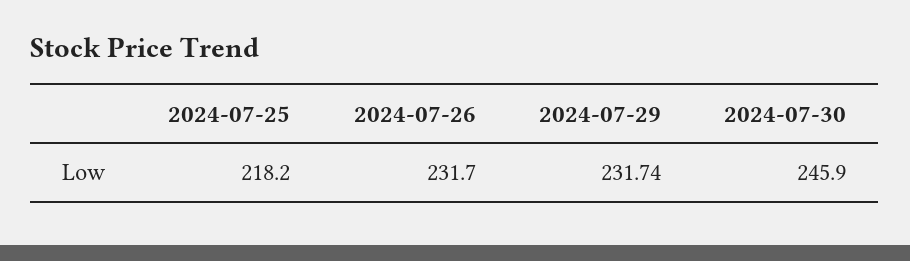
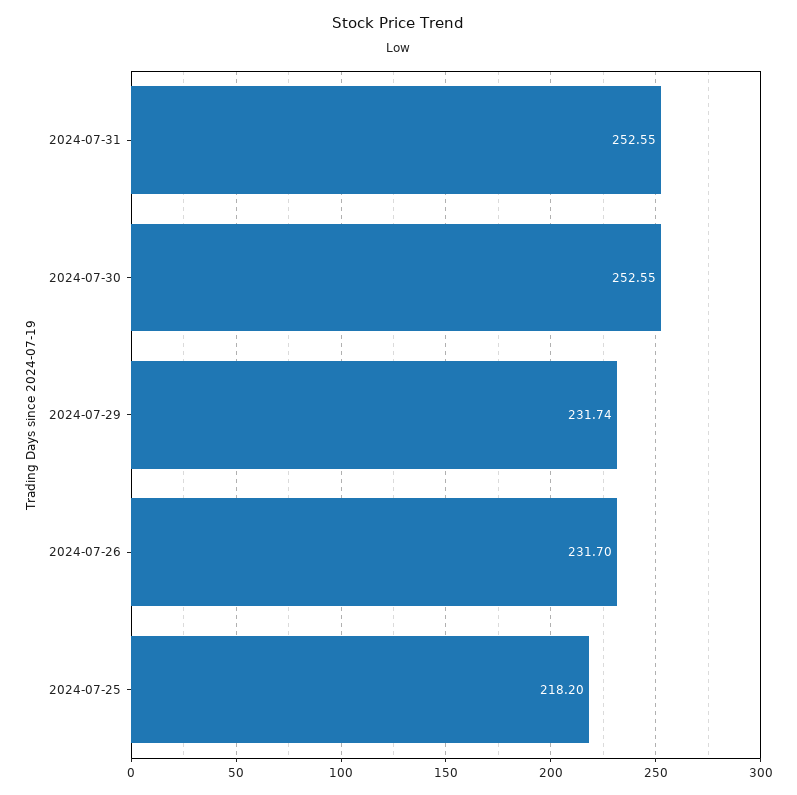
2024-07-30: 245.9 -> 252.55
2024-07-31: none -> 252.55

